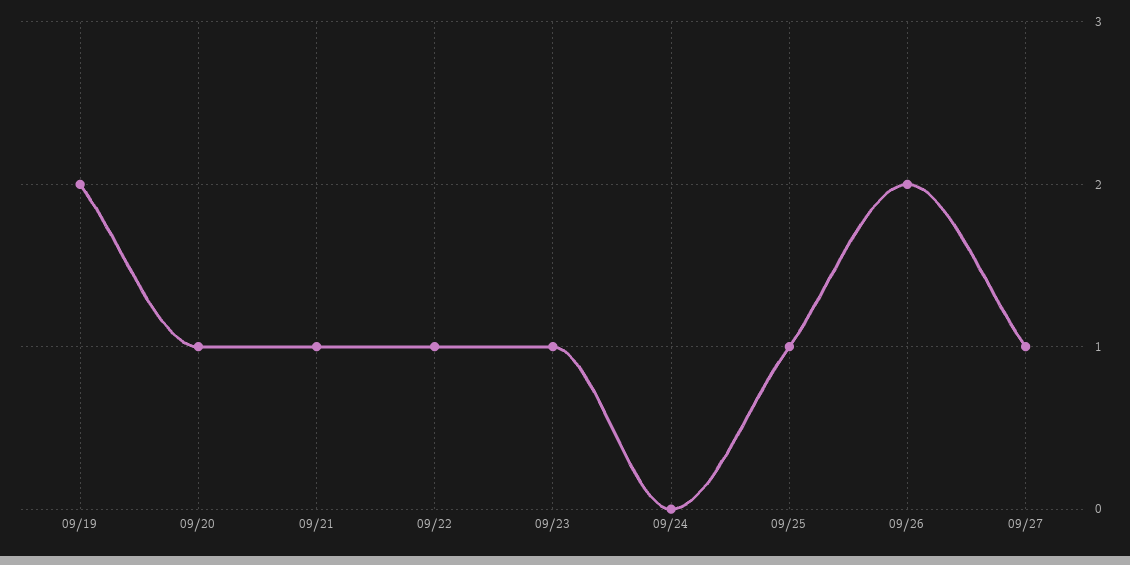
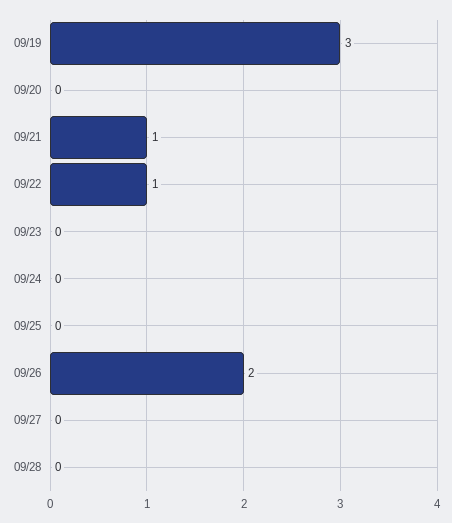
09/19: 2 -> 3
09/20: 1 -> 0
09/23: 1 -> 0
09/25: 1 -> 0
09/27: 1 -> 0
09/28: none -> 0

